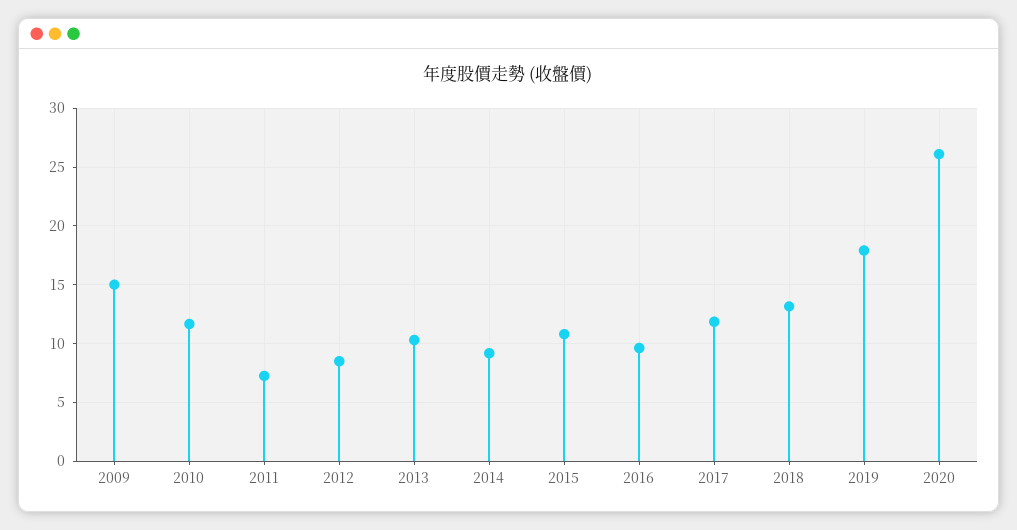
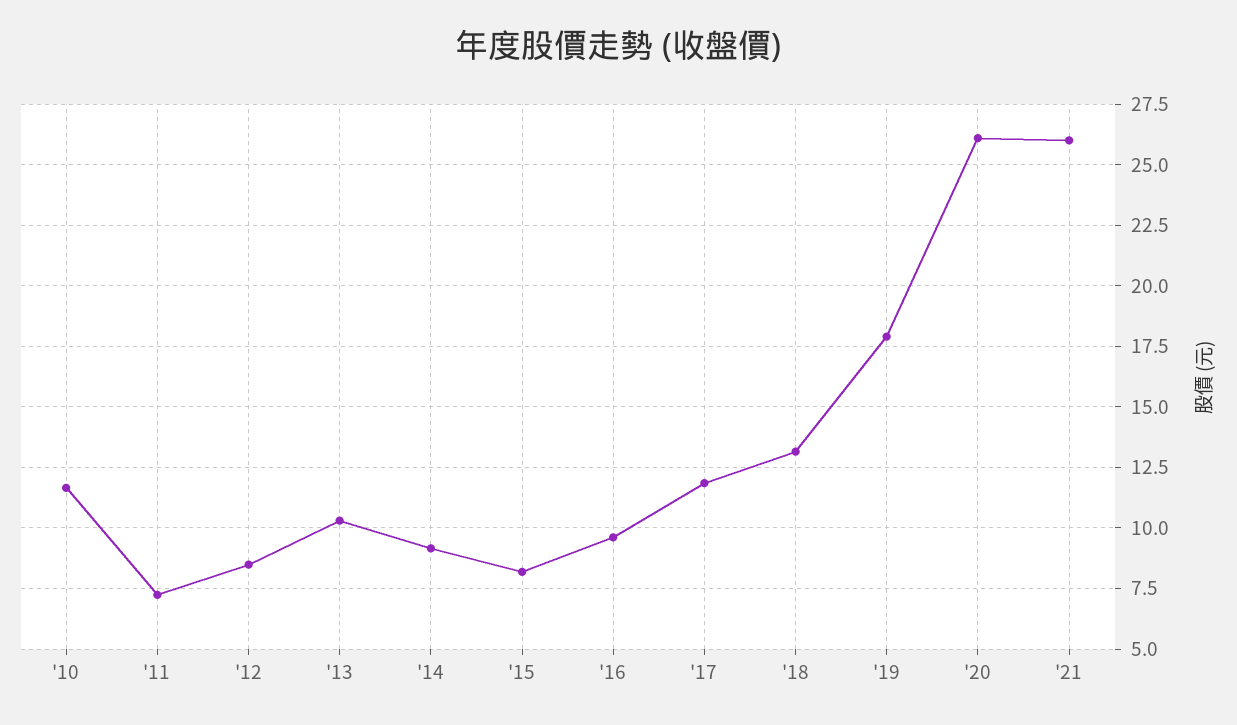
2009: 15 -> none
2015: 11 -> 8.25
'21: none -> 26

